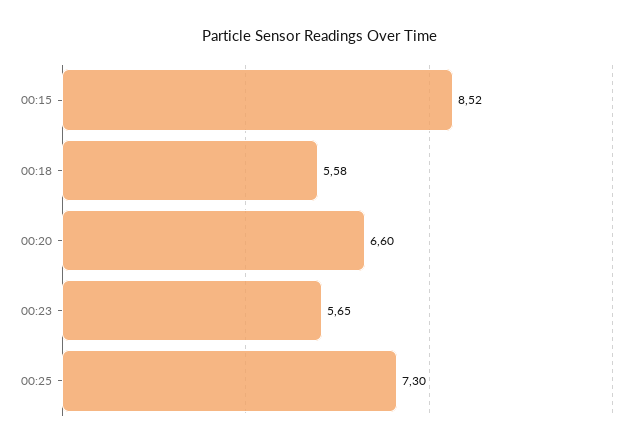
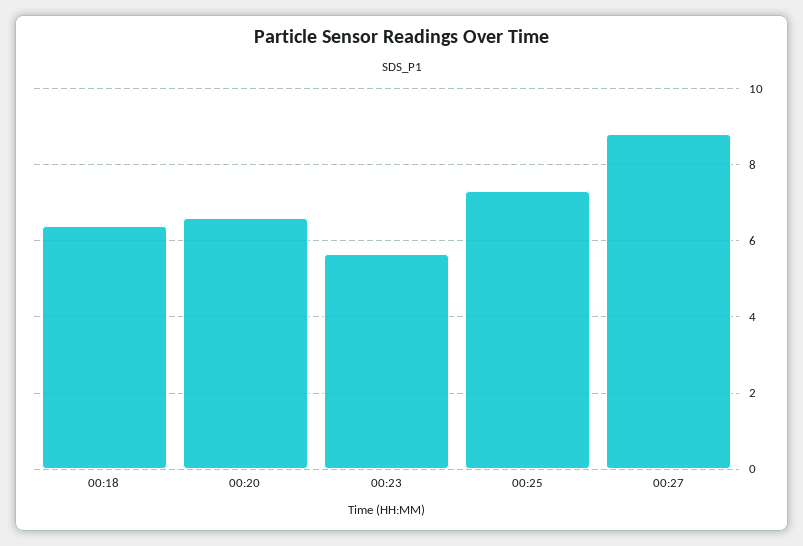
00:15: 8.52 -> none
00:18: 5.58 -> 6.4
00:27: none -> 8.8

